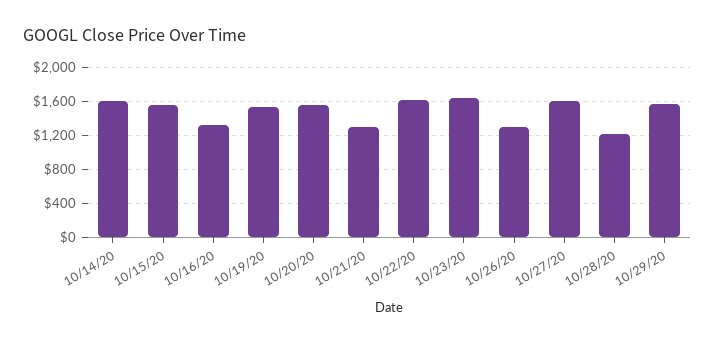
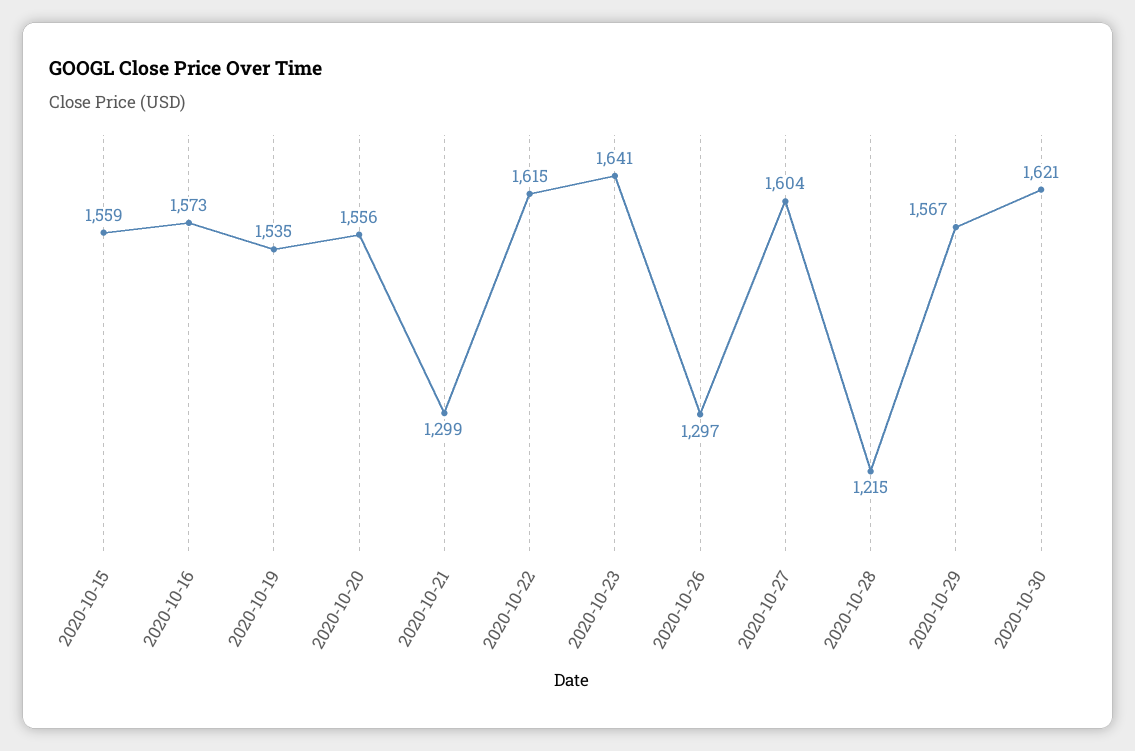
10/14/20: 1600 -> none
10/16/20: 1300 -> 1573
2020-10-30: none -> 1621

